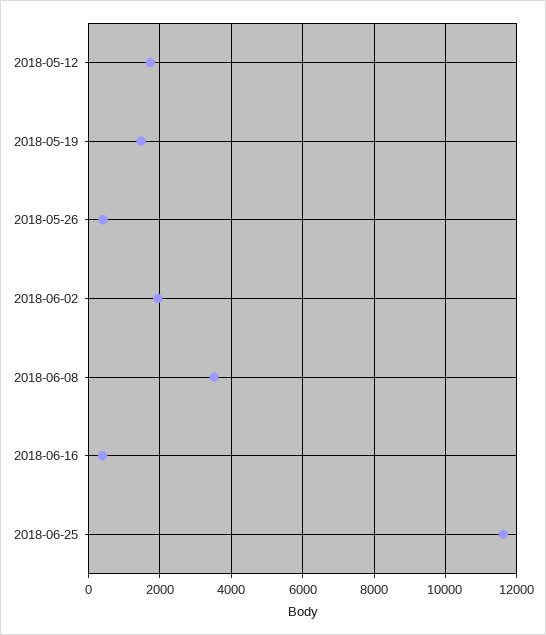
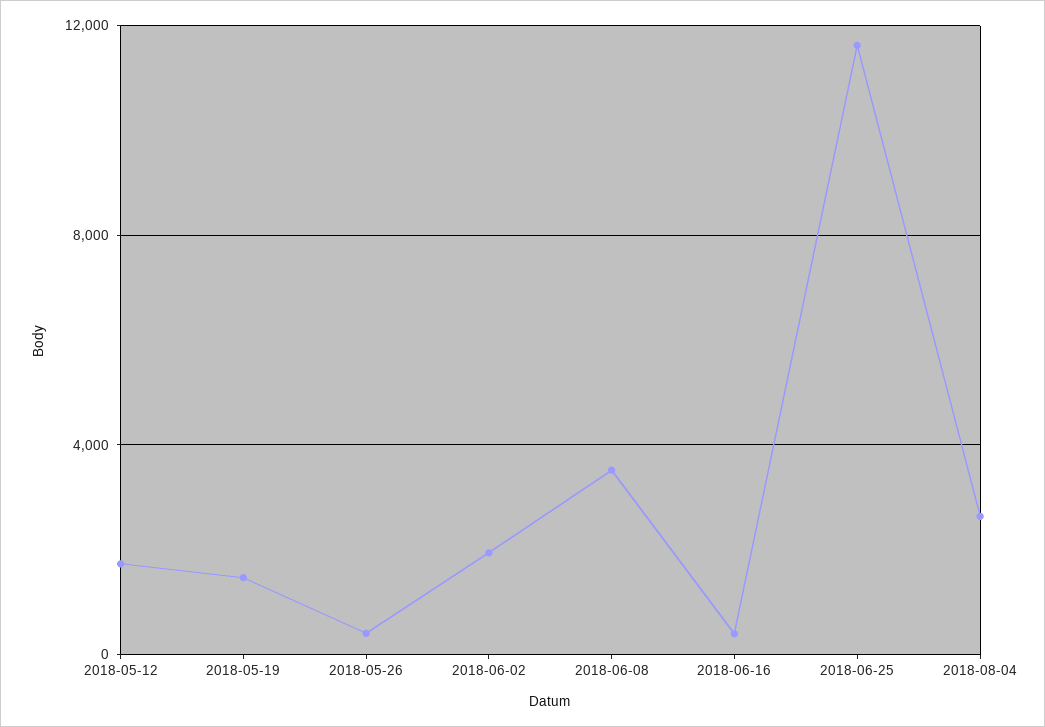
2018-08-04: none -> 2500

